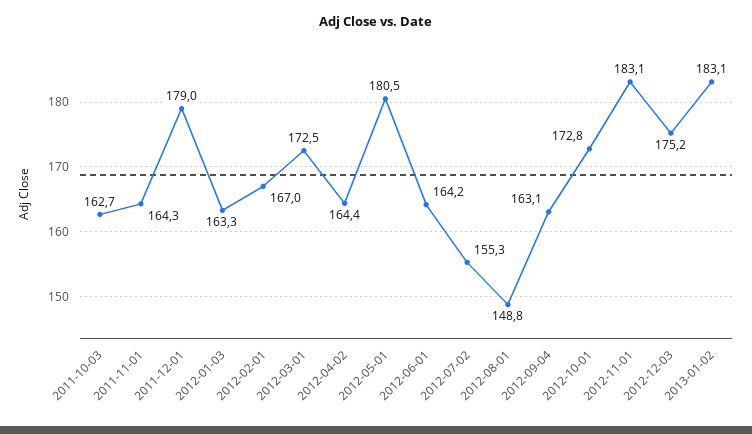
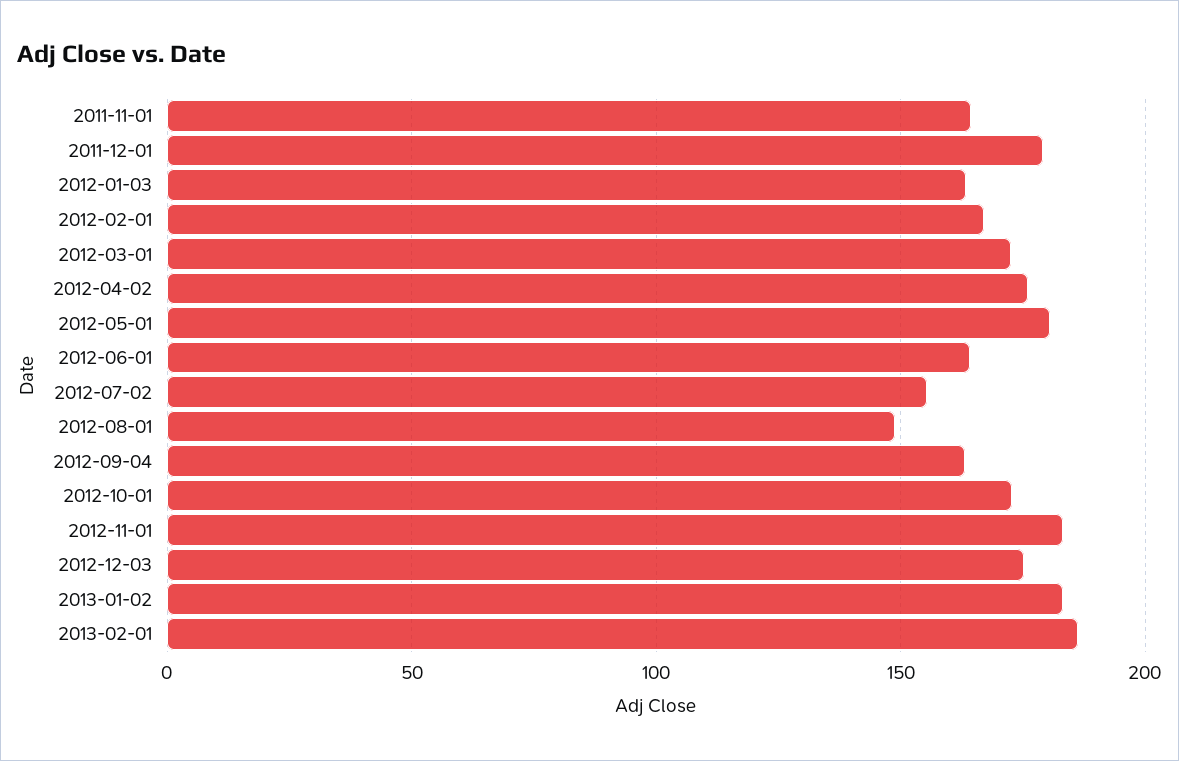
2011-10-03: 162.7 -> none
2012-04-02: 164.4 -> 175
2013-02-01: none -> 185

